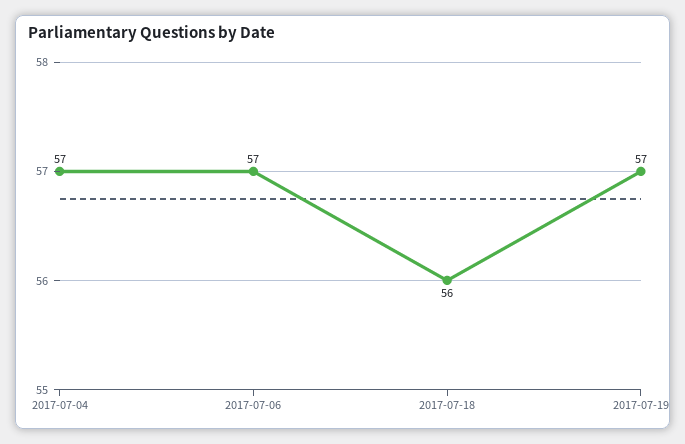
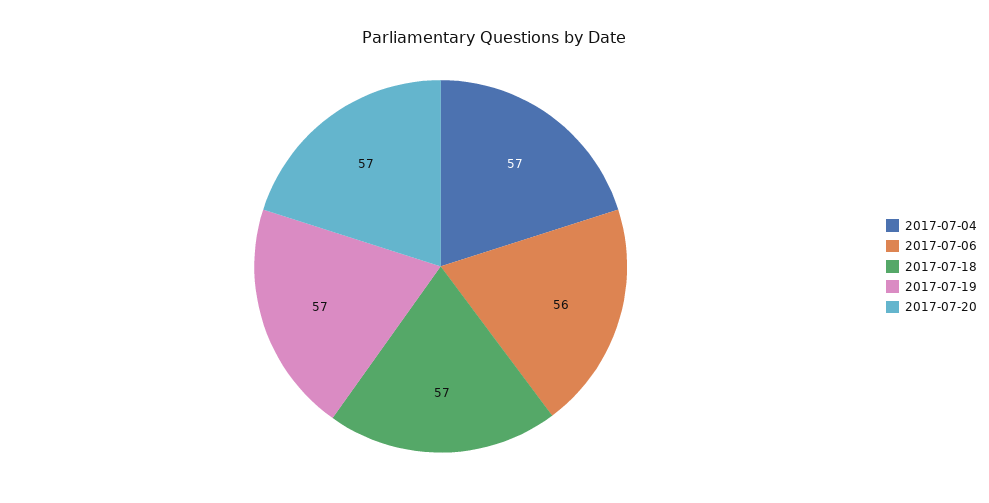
2017-07-06: 57 -> 56
2017-07-18: 56 -> 57
2017-07-20: none -> 57

